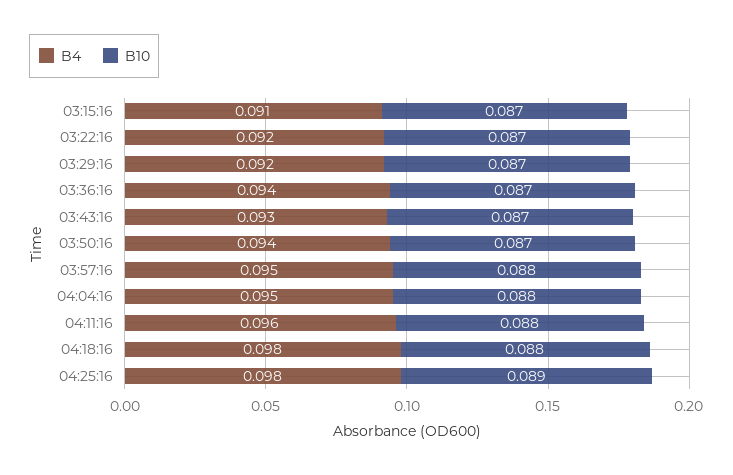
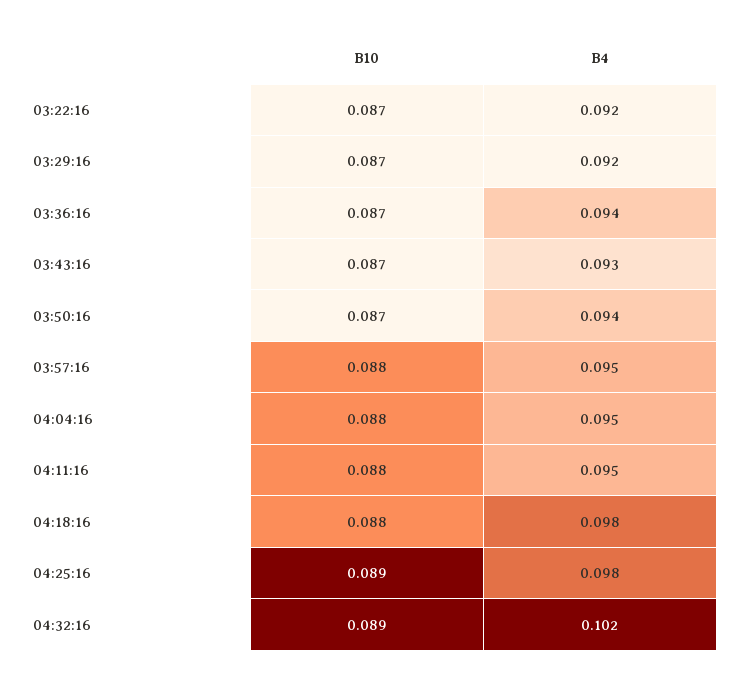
B4, 03:15:16: 0.091 -> none
B10, 03:15:16: 0.087 -> none
B4, 04:11:16: 0.096 -> 0.095
B10, 04:32:16: none -> 0.089
B4, 04:32:16: none -> 0.102

